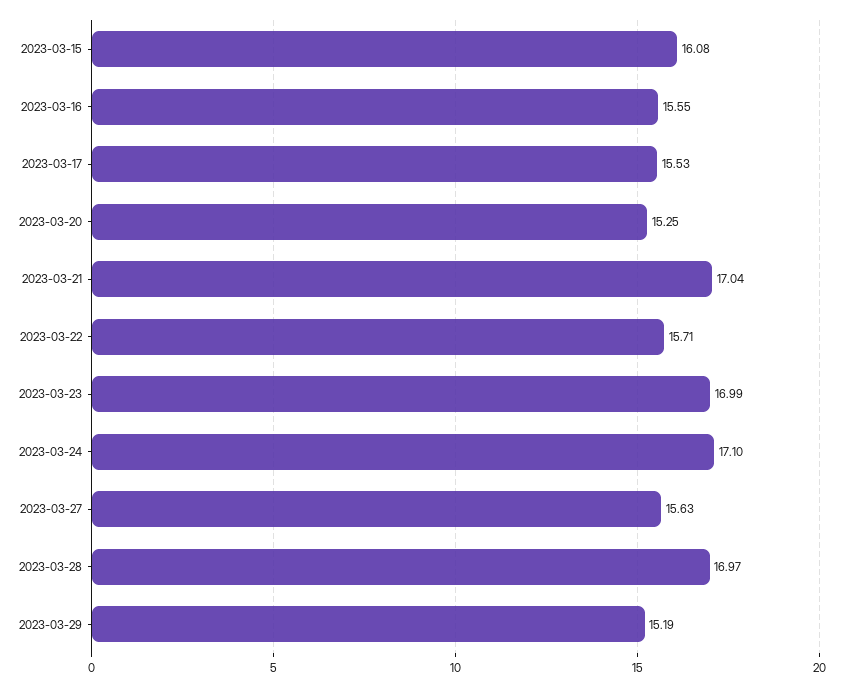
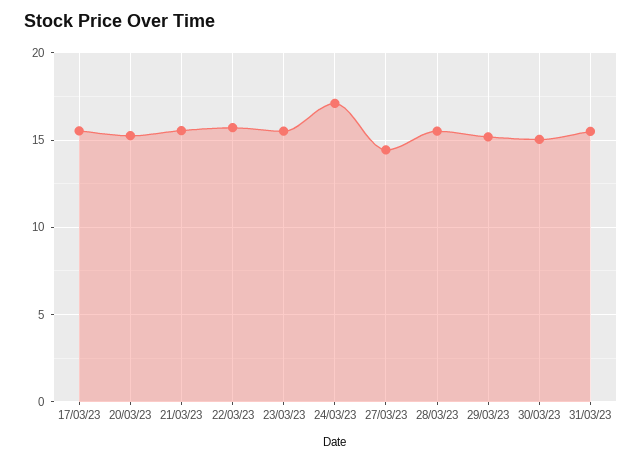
2023-03-15: 16.08 -> none
2023-03-16: 15.55 -> none
2023-03-21: 17.04 -> 15.5
2023-03-23: 16.99 -> 15.5
2023-03-27: 15.63 -> 14.5
2023-03-28: 16.97 -> 15.5
30/03/23: none -> 15
31/03/23: none -> 15.5

